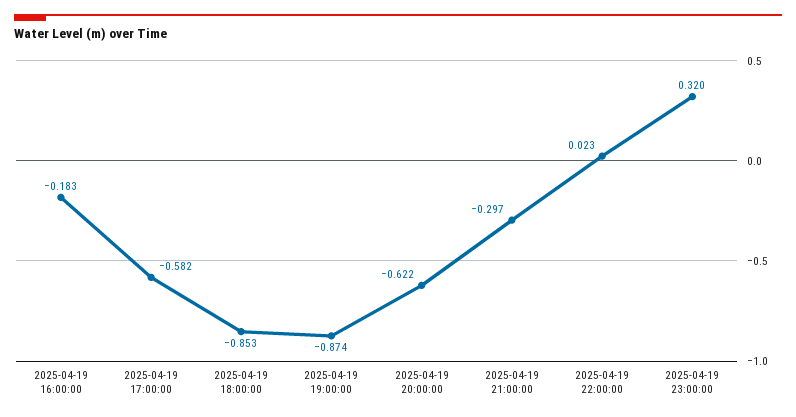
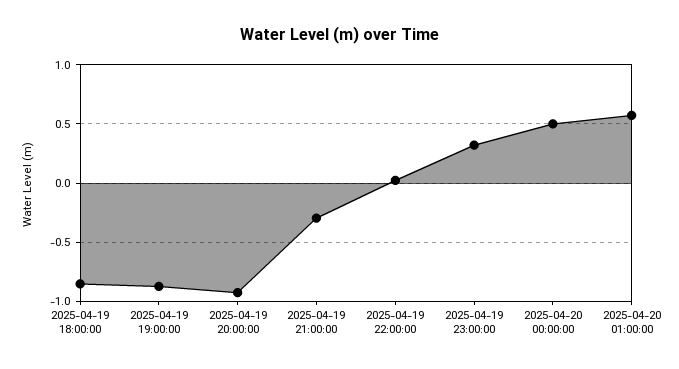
2025-04-19 16:00:00: -0.183 -> none
2025-04-19 17:00:00: -0.582 -> none
2025-04-19 20:00:00: -0.622 -> -0.9
2025-04-20 00:00:00: none -> 0.5
2025-04-20 01:00:00: none -> 0.6

